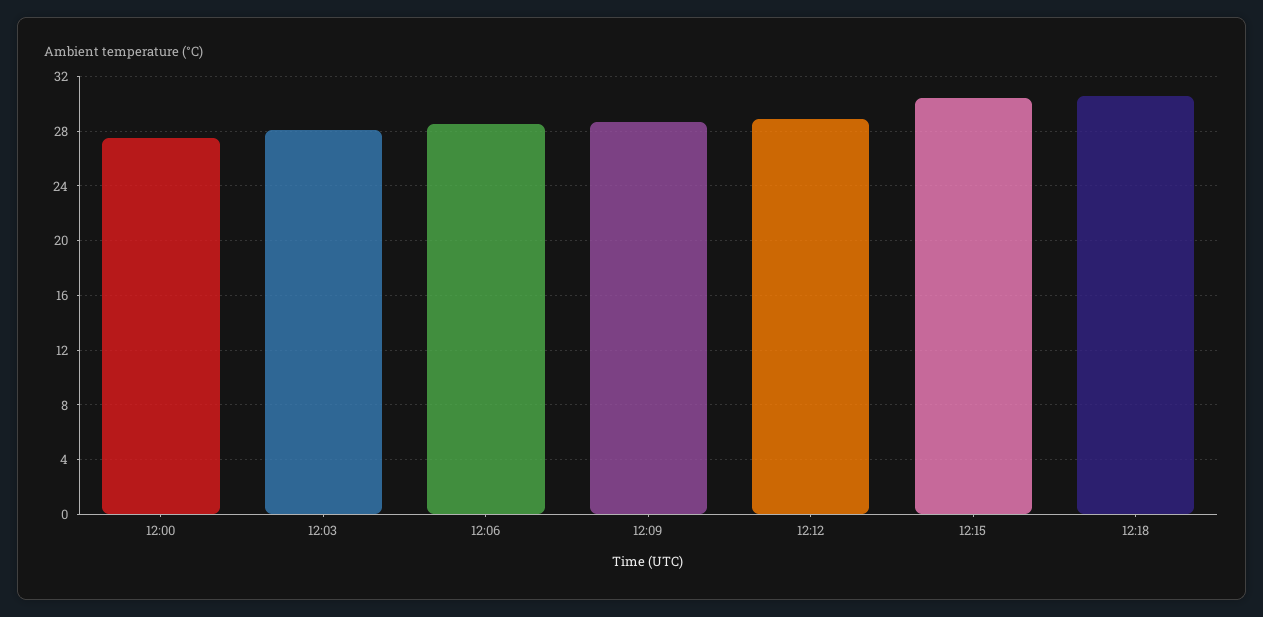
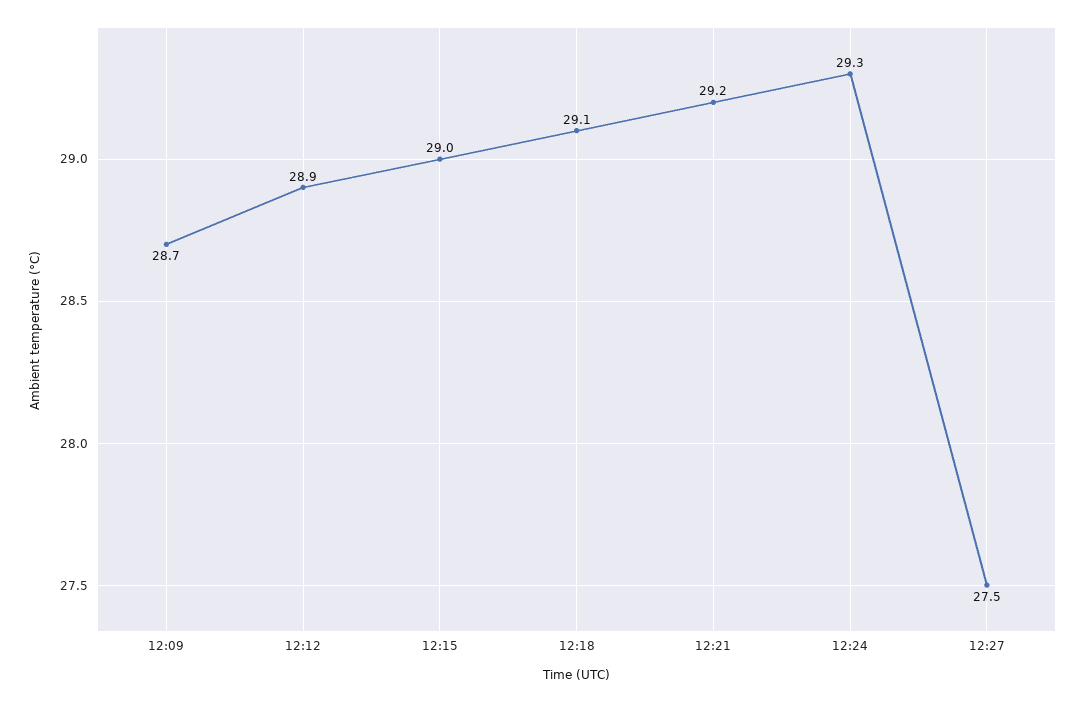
12:00: 27.5 -> none
12:03: 28 -> none
12:06: 28.5 -> none
12:15: 30.5 -> 29
12:18: 30.5 -> 29.1
12:21: none -> 29.2
12:24: none -> 29.3
12:27: none -> 27.5

